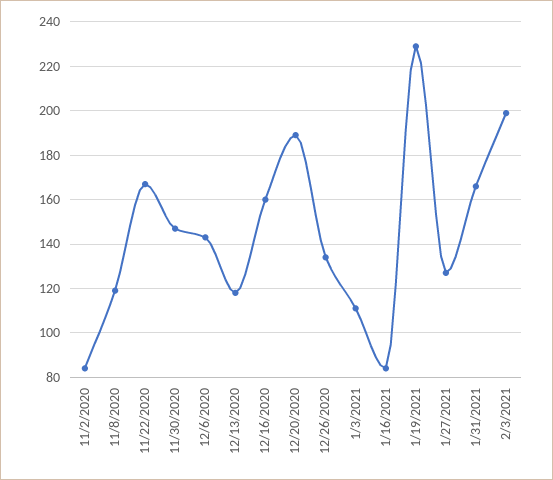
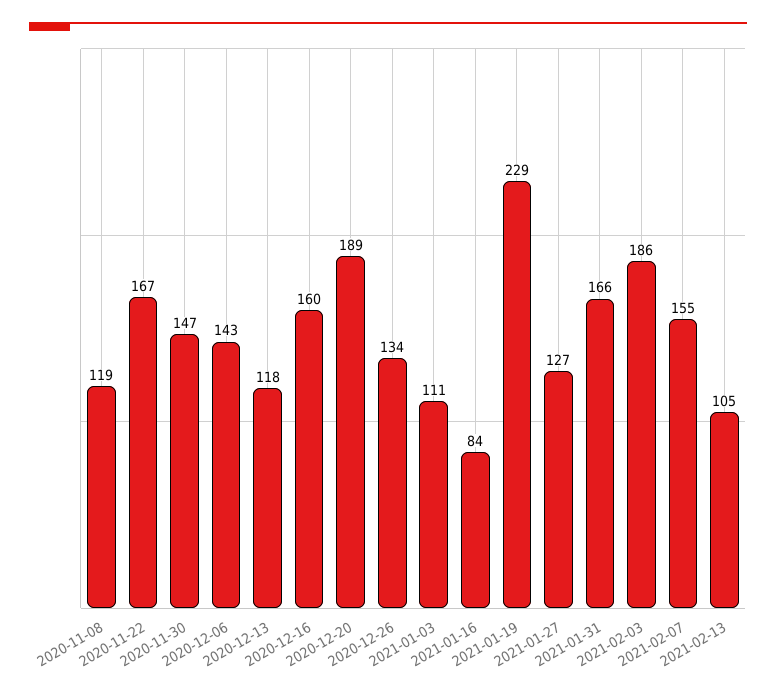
11/2/2020: 85 -> none
2/3/2021: 200 -> 186
2021-02-07: none -> 155
2021-02-13: none -> 105

